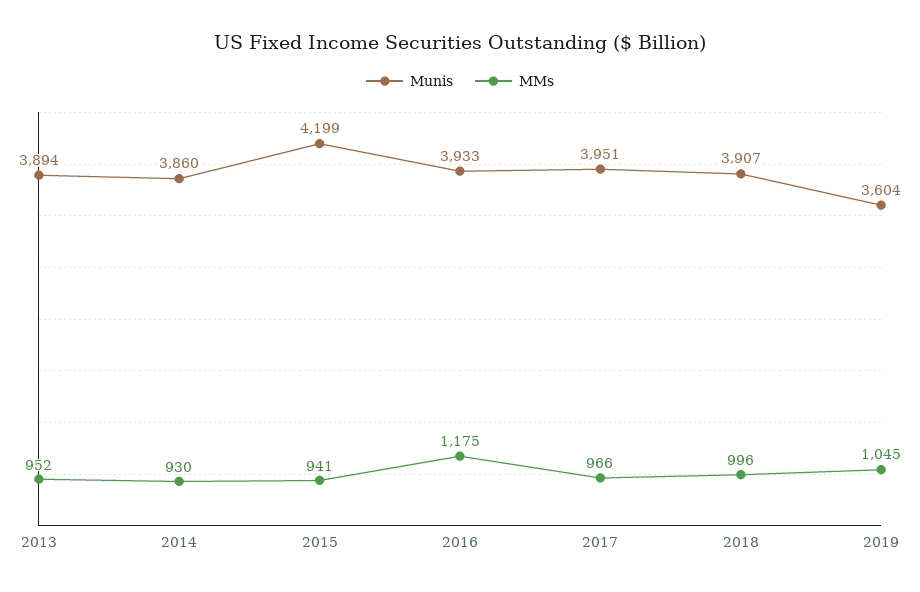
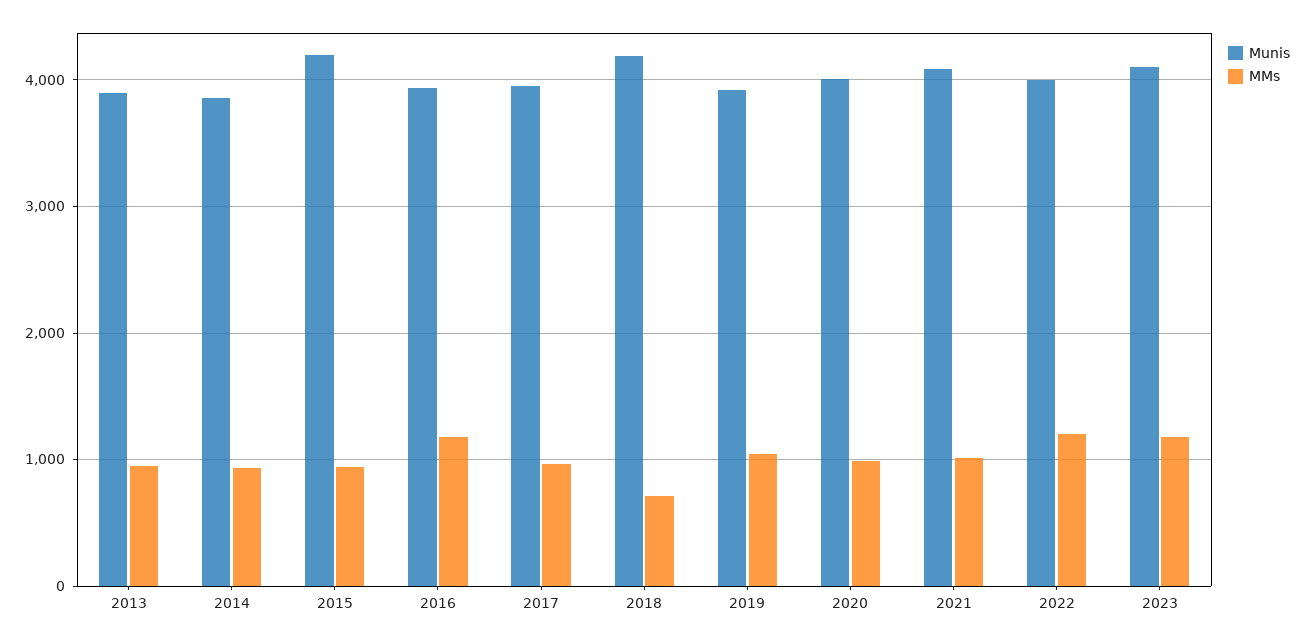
Munis, 2018: 3907 -> 4200
MMs, 2018: 996 -> 700
Munis, 2019: 3604 -> 3900
Munis, 2020: none -> 4000
MMs, 2020: none -> 1000
Munis, 2021: none -> 4100
MMs, 2021: none -> 1000
Munis, 2022: none -> 4000
MMs, 2022: none -> 1200
Munis, 2023: none -> 4100
MMs, 2023: none -> 1200

